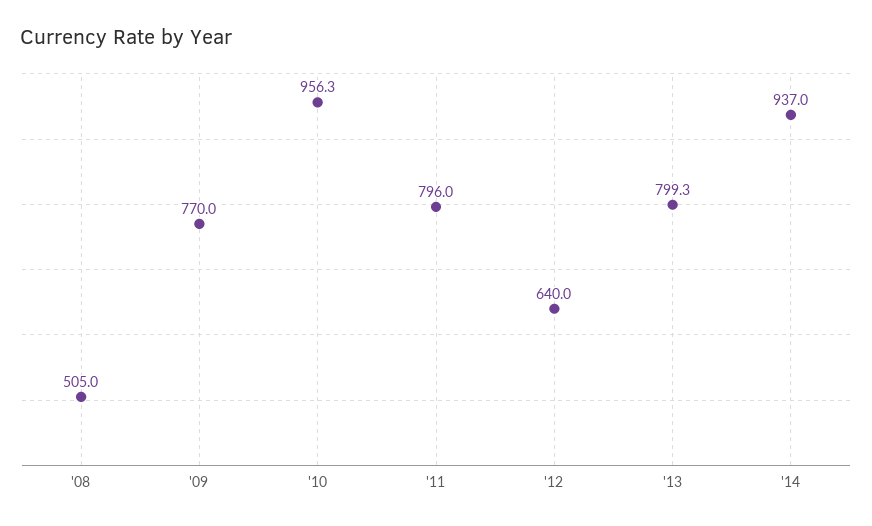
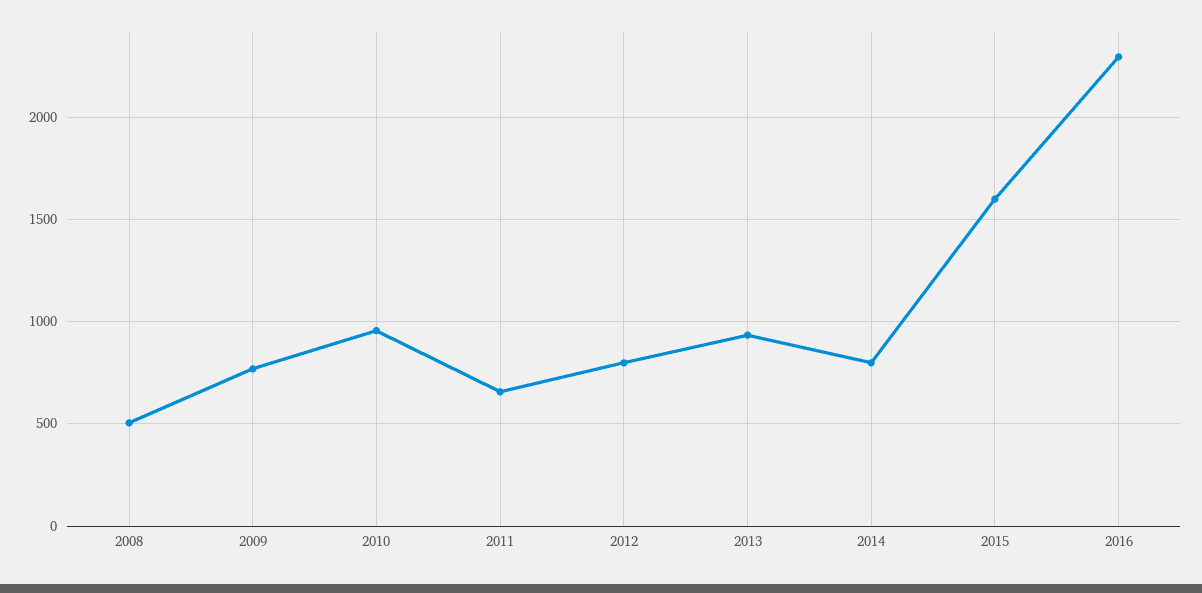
'11: 796 -> 650
'12: 640 -> 800
'13: 799.3 -> 950
'14: 937 -> 800
2015: none -> 1600
2016: none -> 2300

